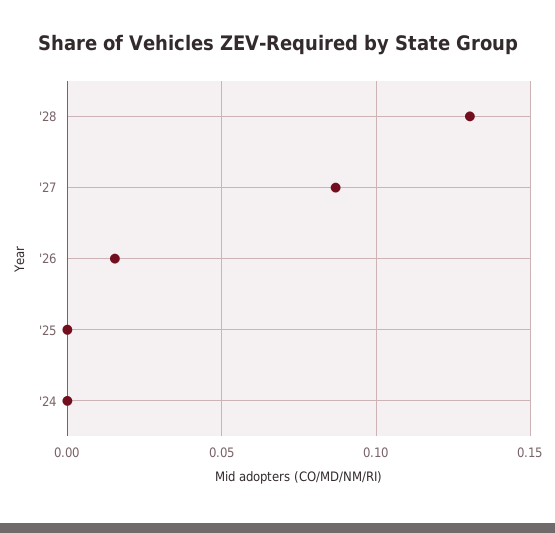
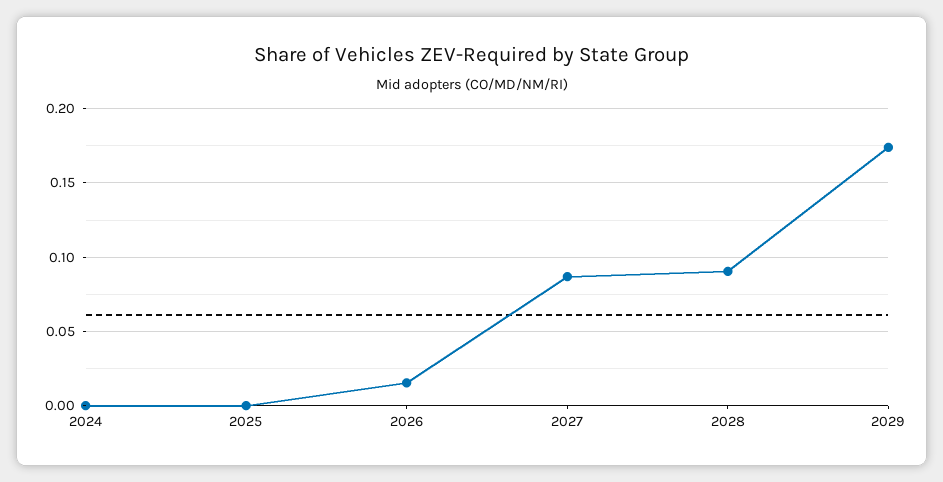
'28: 0.13 -> 0.09
2029: none -> 0.175

